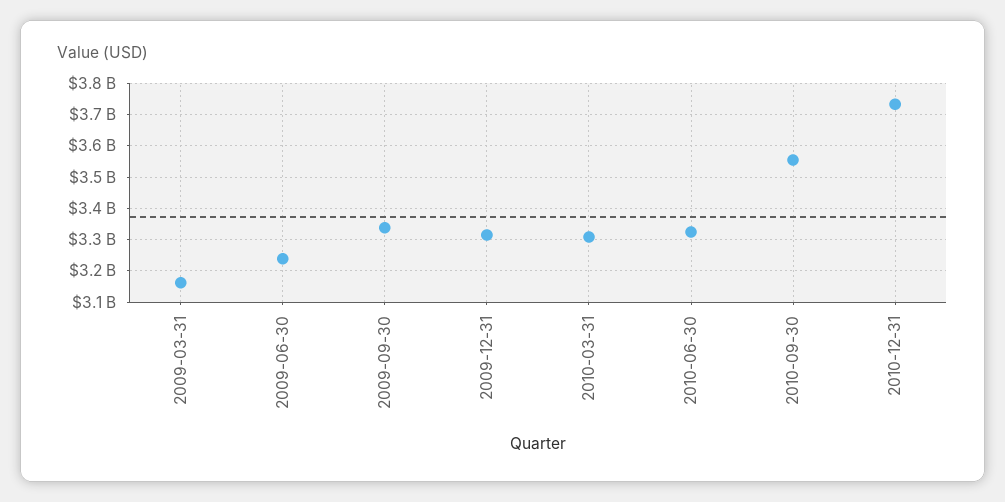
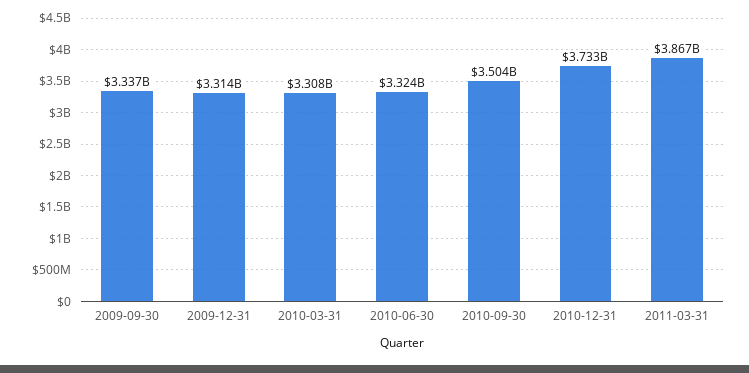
2009-03-31: 3160000000 -> none
2009-06-30: 3240000000 -> none
2010-09-30: 3560000000 -> 3504000000
2011-03-31: none -> 3867000000

